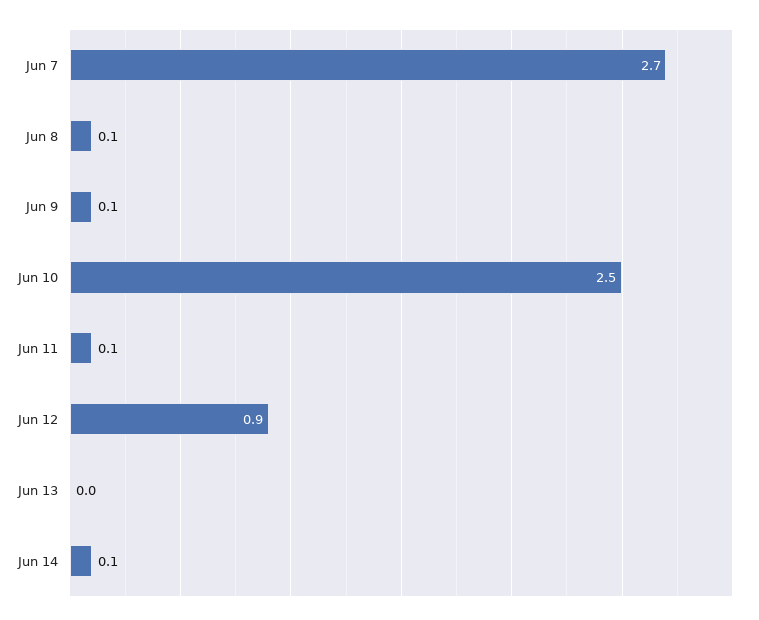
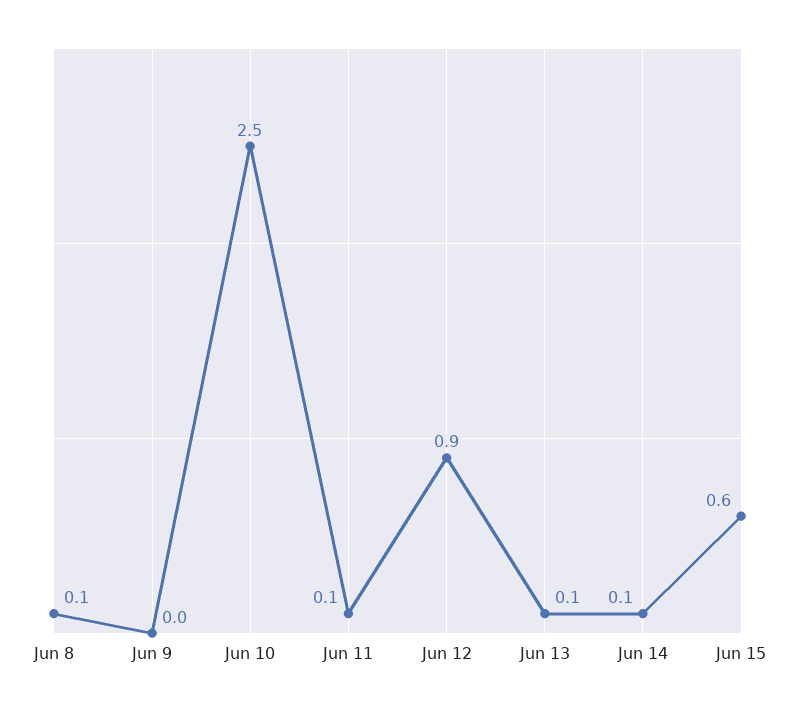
Jun 7: 2.7 -> none
Jun 9: 0.1 -> 0
Jun 13: 0 -> 0.1
Jun 15: none -> 0.6

